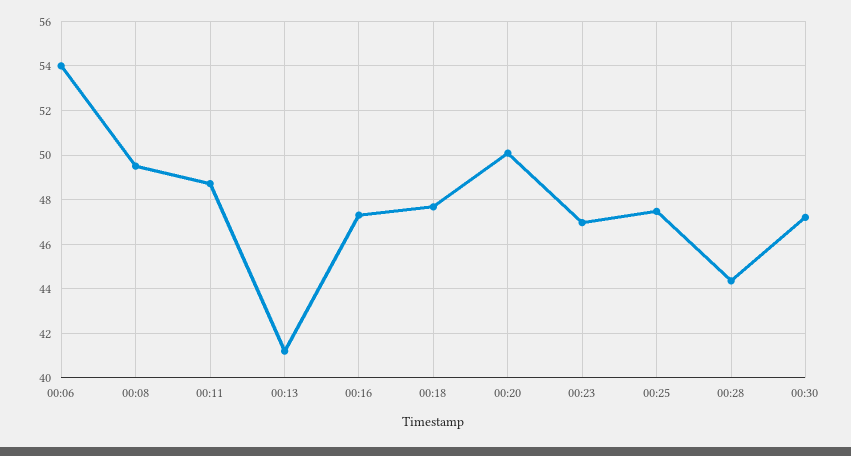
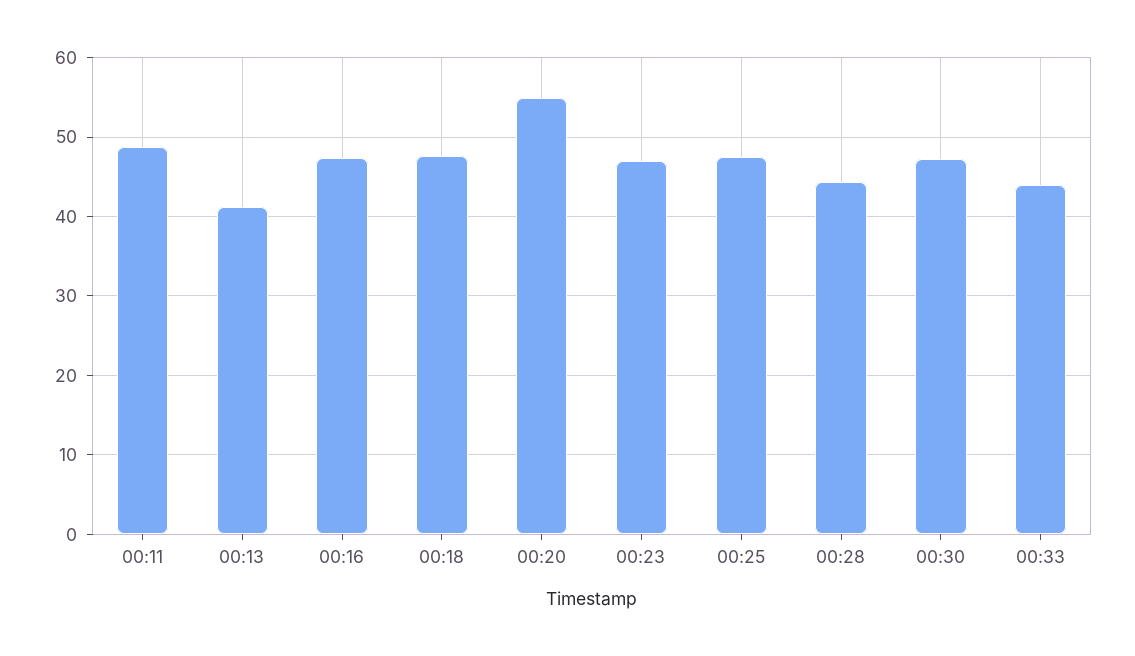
00:06: 54 -> none
00:08: 49.5 -> none
00:20: 50 -> 55
00:33: none -> 44

